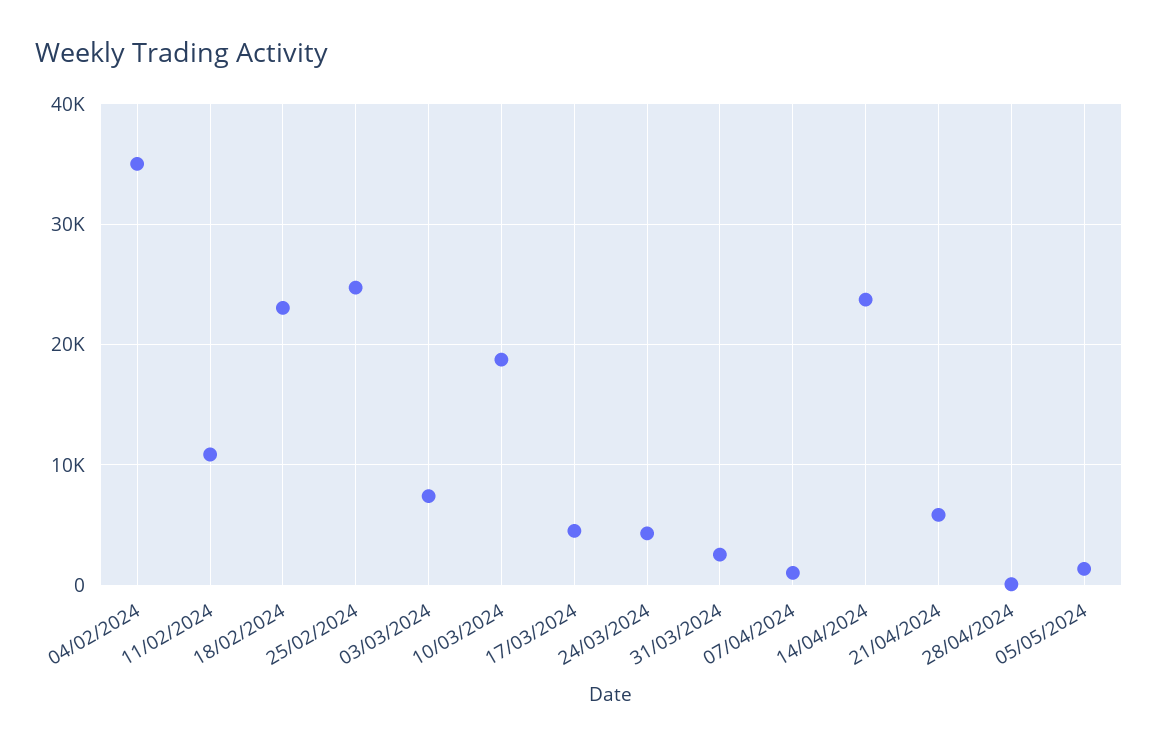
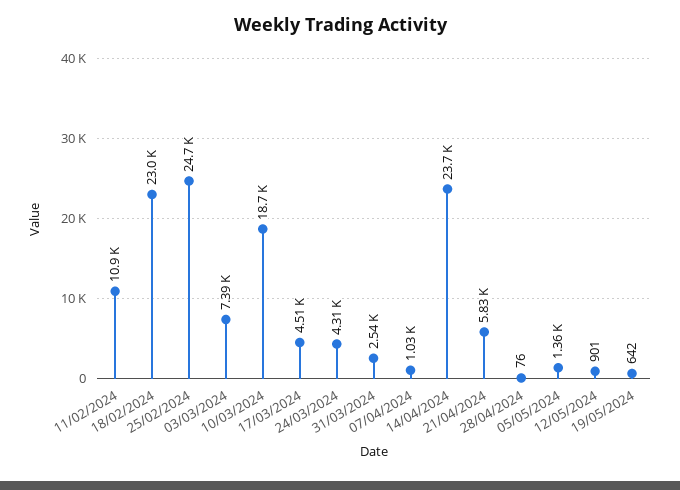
04/02/2024: 35000 -> none
12/05/2024: none -> 901
19/05/2024: none -> 642

